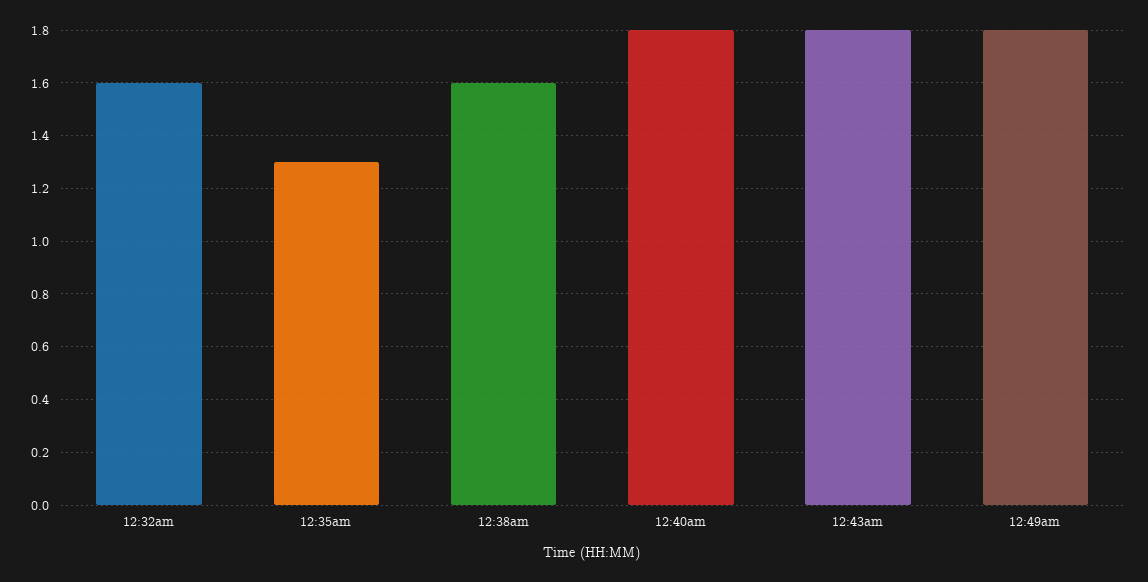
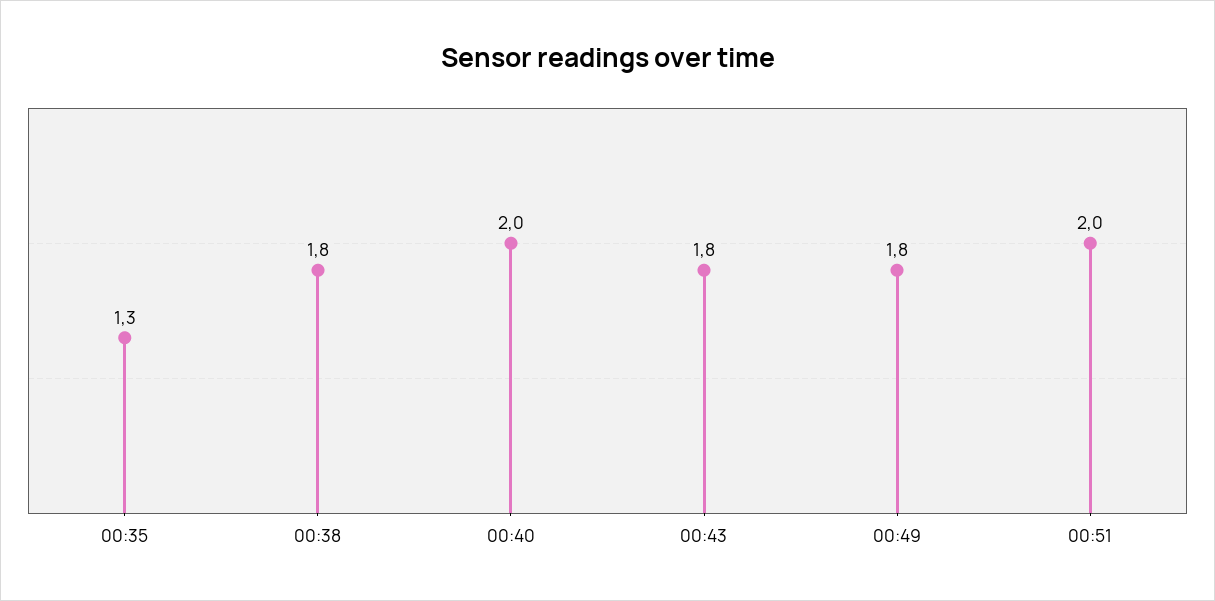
12:32am: 1.6 -> none
12:38am: 1.6 -> 1.8
12:40am: 1.8 -> 2
00:51: none -> 2

